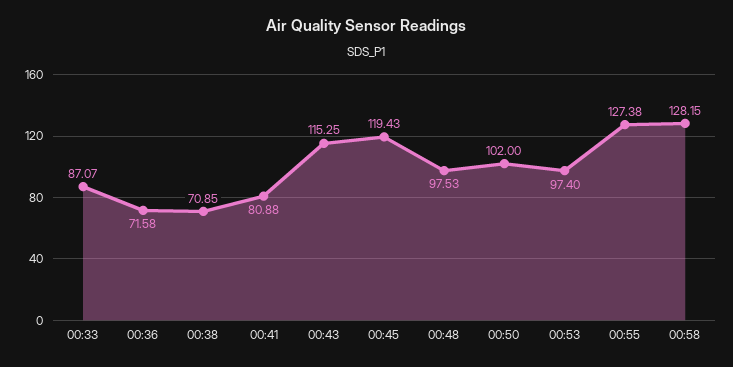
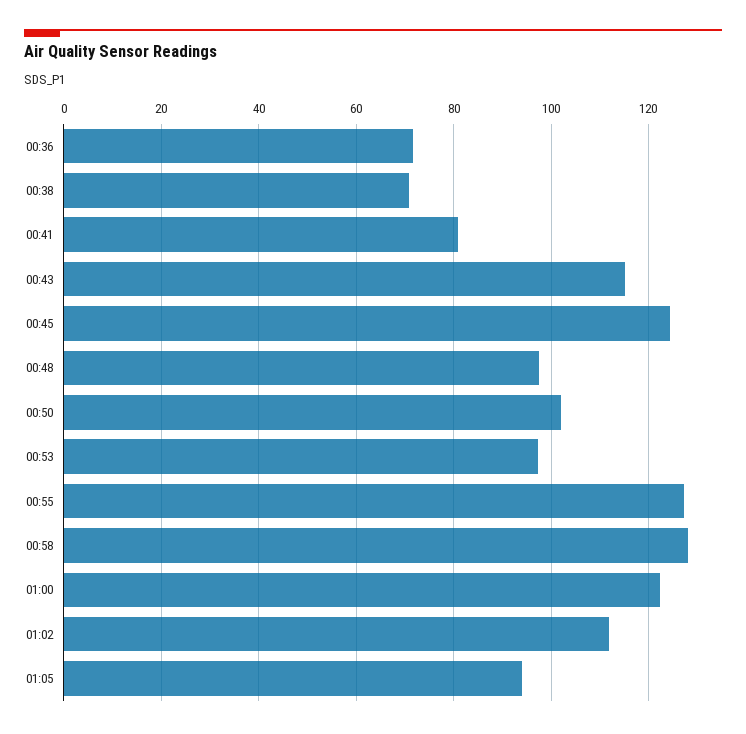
00:33: 87.07 -> none
00:45: 119.43 -> 124
01:00: none -> 122
01:02: none -> 112
01:05: none -> 94

